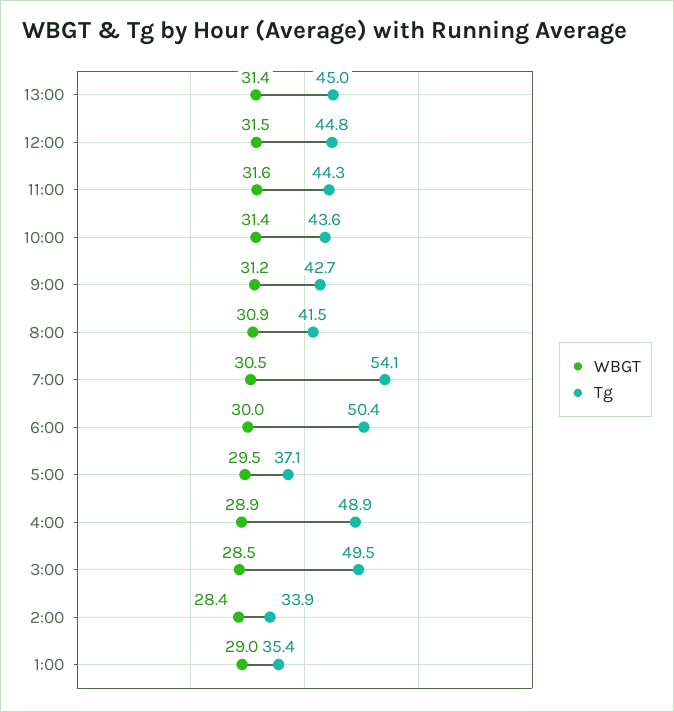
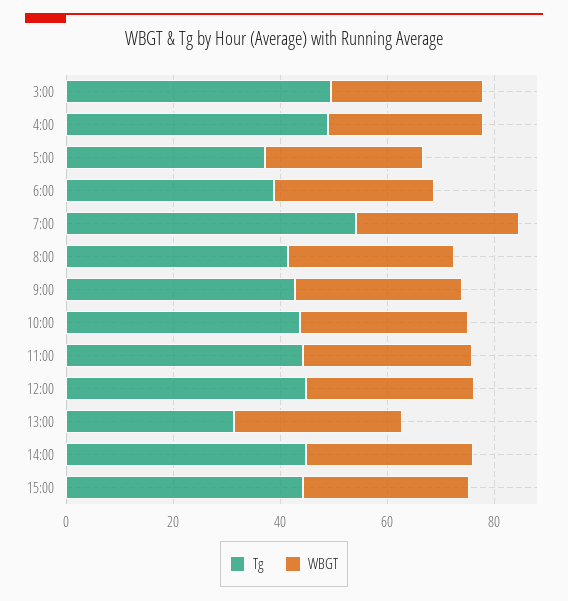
Tg, 13:00: 45 -> 30
Tg, 6:00: 50.4 -> 40
WBGT, 2:00: 28.4 -> none
Tg, 2:00: 33.9 -> none
WBGT, 1:00: 29 -> none
Tg, 1:00: 35.4 -> none
Tg, 14:00: none -> 45
WBGT, 14:00: none -> 30
Tg, 15:00: none -> 45
WBGT, 15:00: none -> 30

